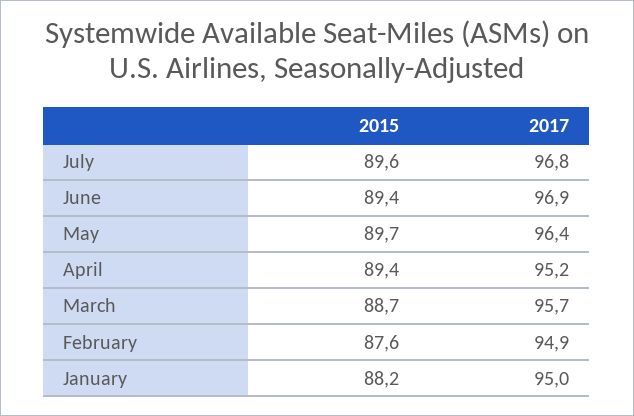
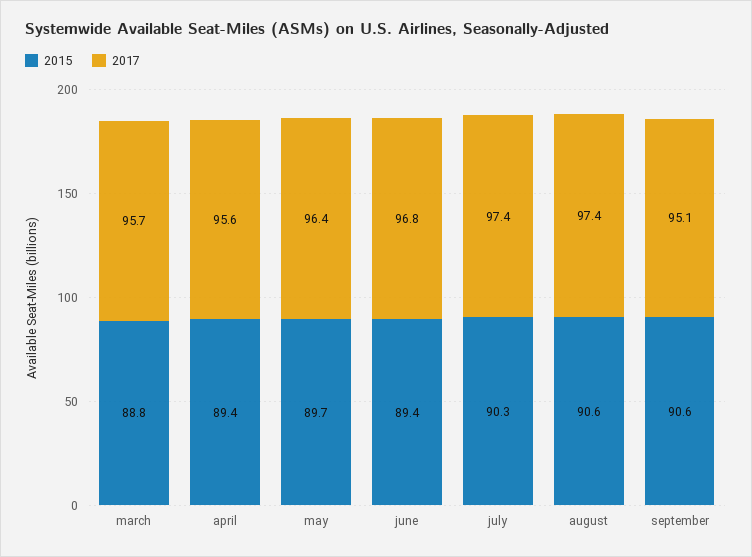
2015, July: 89.6 -> 90.3
2017, July: 96.8 -> 97.4
2017, June: 96.9 -> 96.8
2017, April: 95.2 -> 95.6
2015, March: 88.7 -> 88.8
2015, February: 87.6 -> none
2017, February: 94.9 -> none
2015, January: 88.2 -> none
2017, January: 95 -> none
2015, august: none -> 90.6
2017, august: none -> 97.4
2015, september: none -> 90.6
2017, september: none -> 95.1

